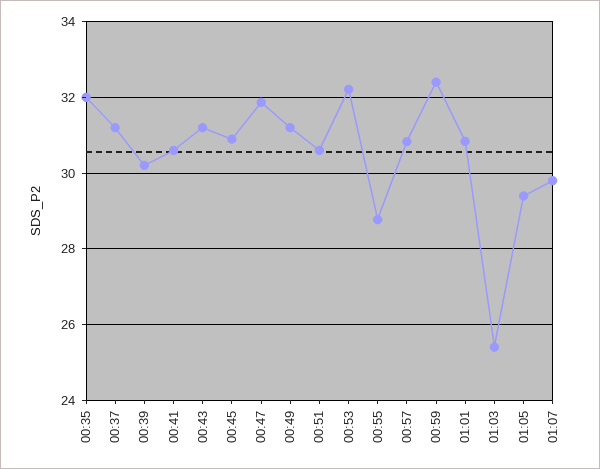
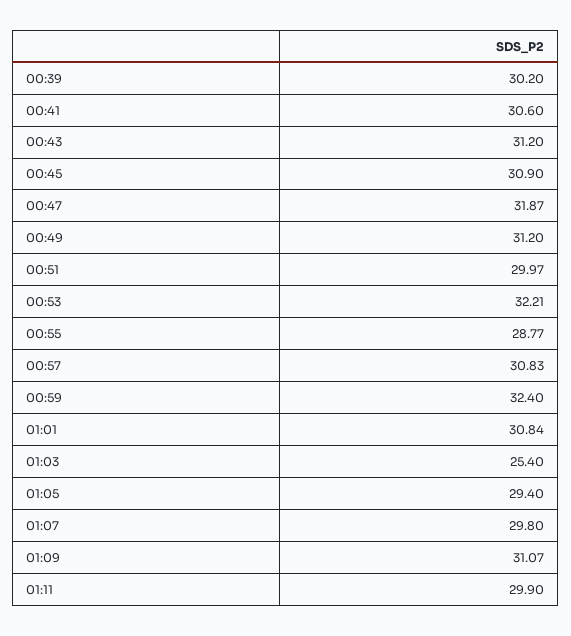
00:35: 32 -> none
00:37: 31.2 -> none
00:51: 30.6 -> 29.97
01:09: none -> 31.07
01:11: none -> 29.9

